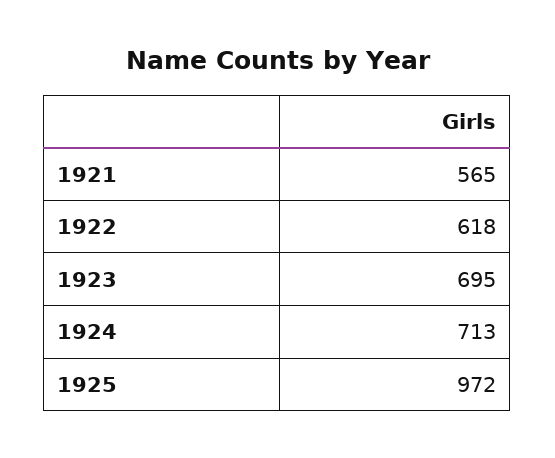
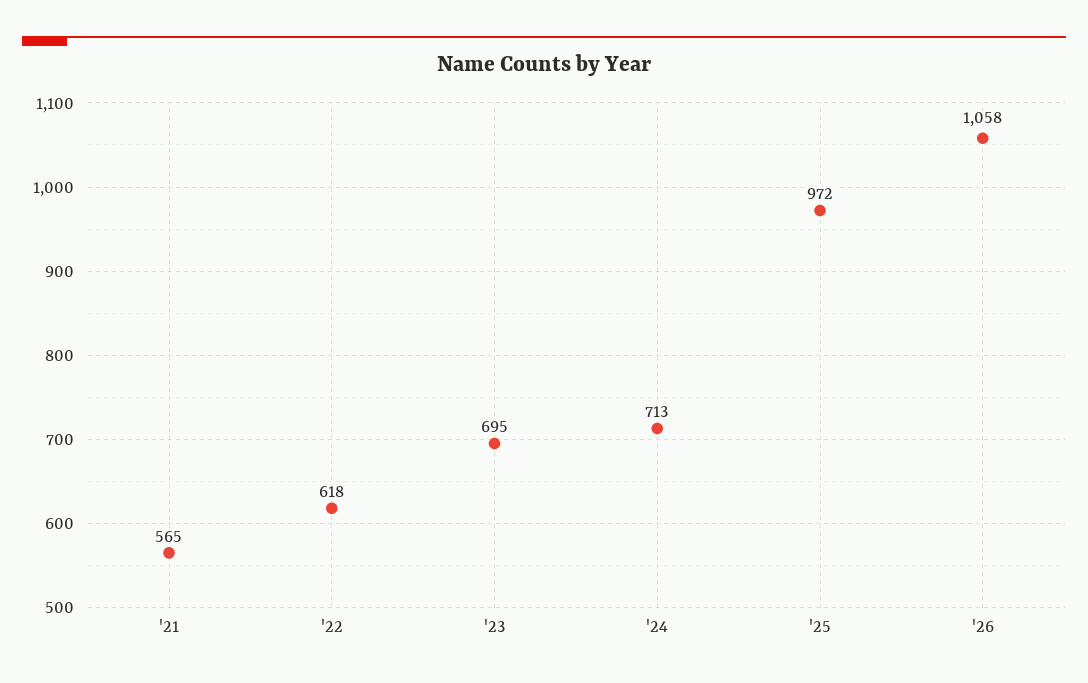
'26: none -> 1058

